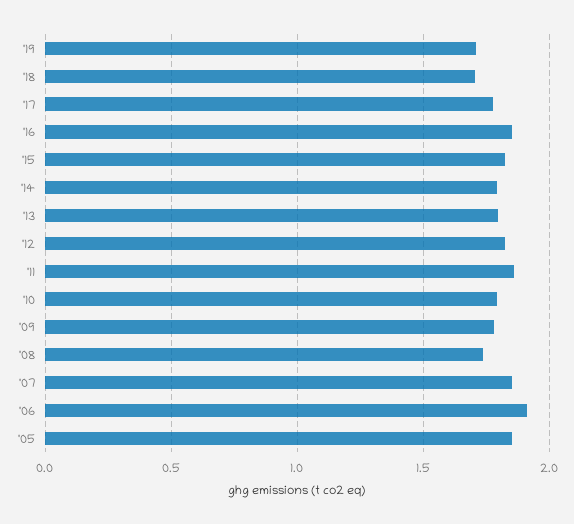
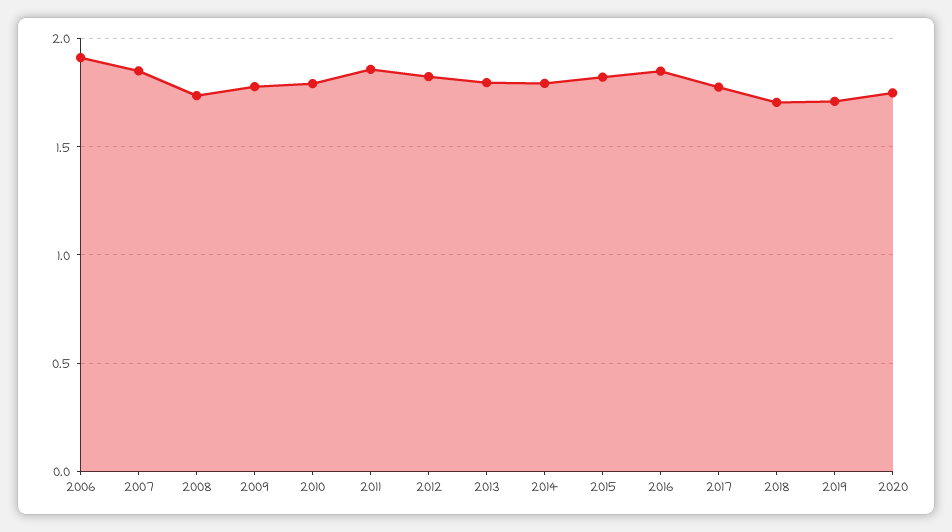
'05: 1.85 -> none
2020: none -> 1.75

